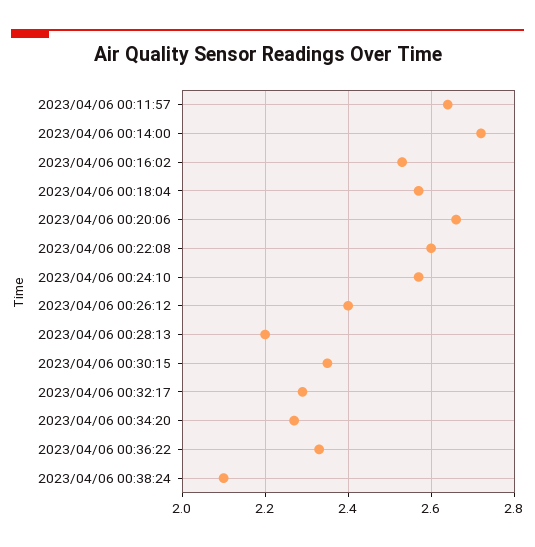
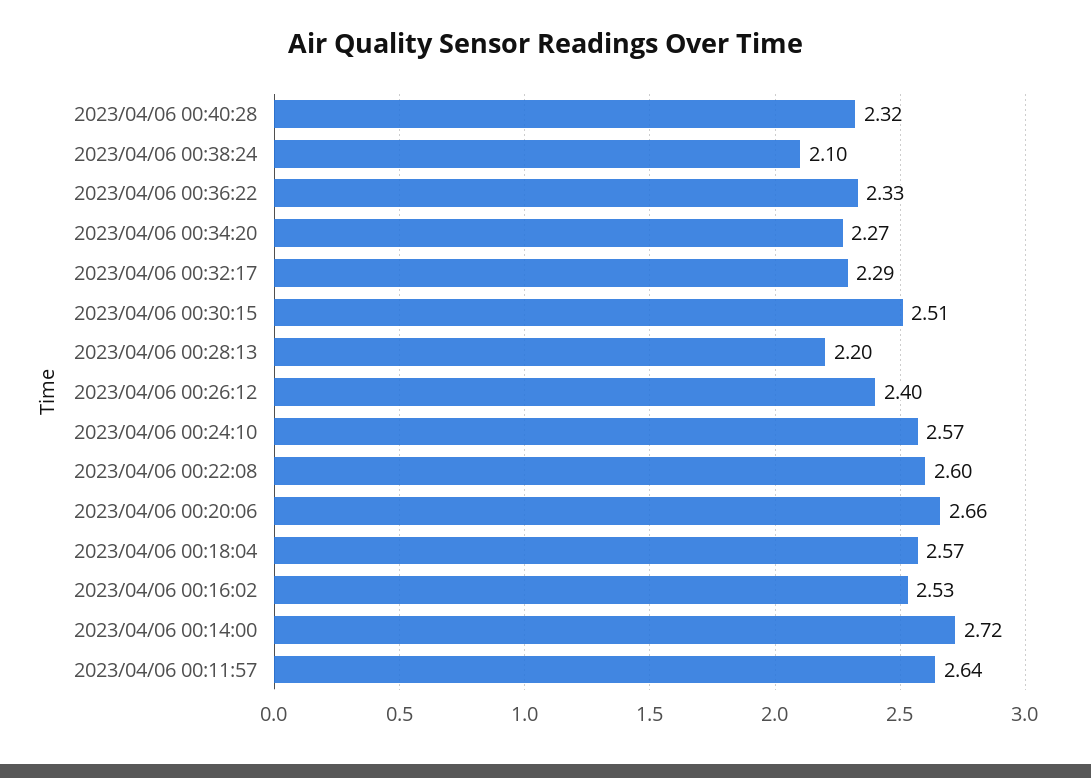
2023/04/06 00:30:15: 2.35 -> 2.51
2023/04/06 00:40:28: none -> 2.32

